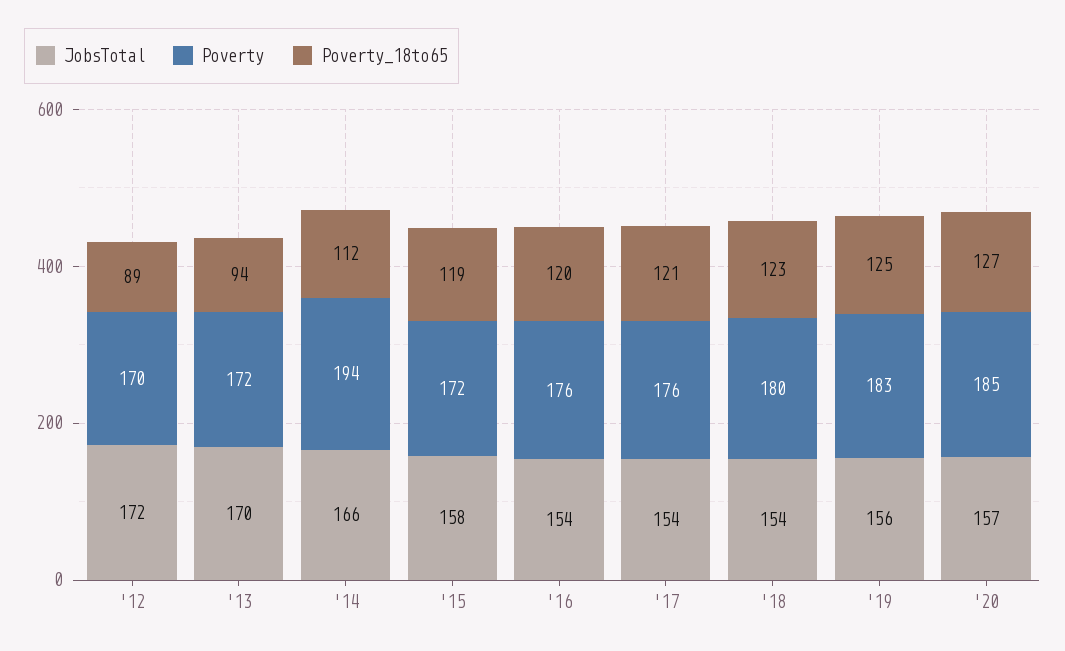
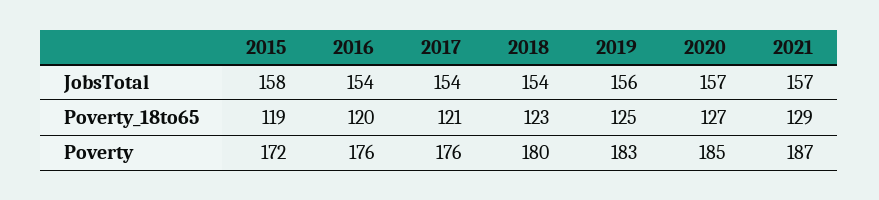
JobsTotal, '12: 172 -> none
Poverty, '12: 170 -> none
Poverty_18to65, '12: 89 -> none
JobsTotal, '13: 170 -> none
Poverty, '13: 172 -> none
Poverty_18to65, '13: 94 -> none
JobsTotal, '14: 166 -> none
Poverty, '14: 194 -> none
Poverty_18to65, '14: 112 -> none
JobsTotal, 2021: none -> 157
Poverty_18to65, 2021: none -> 129
Poverty, 2021: none -> 187

